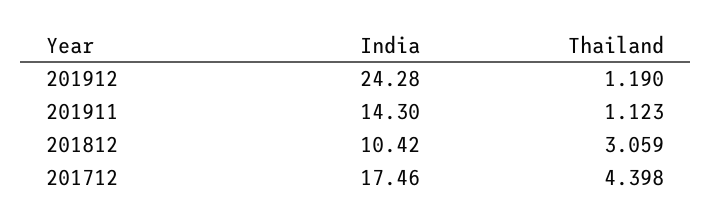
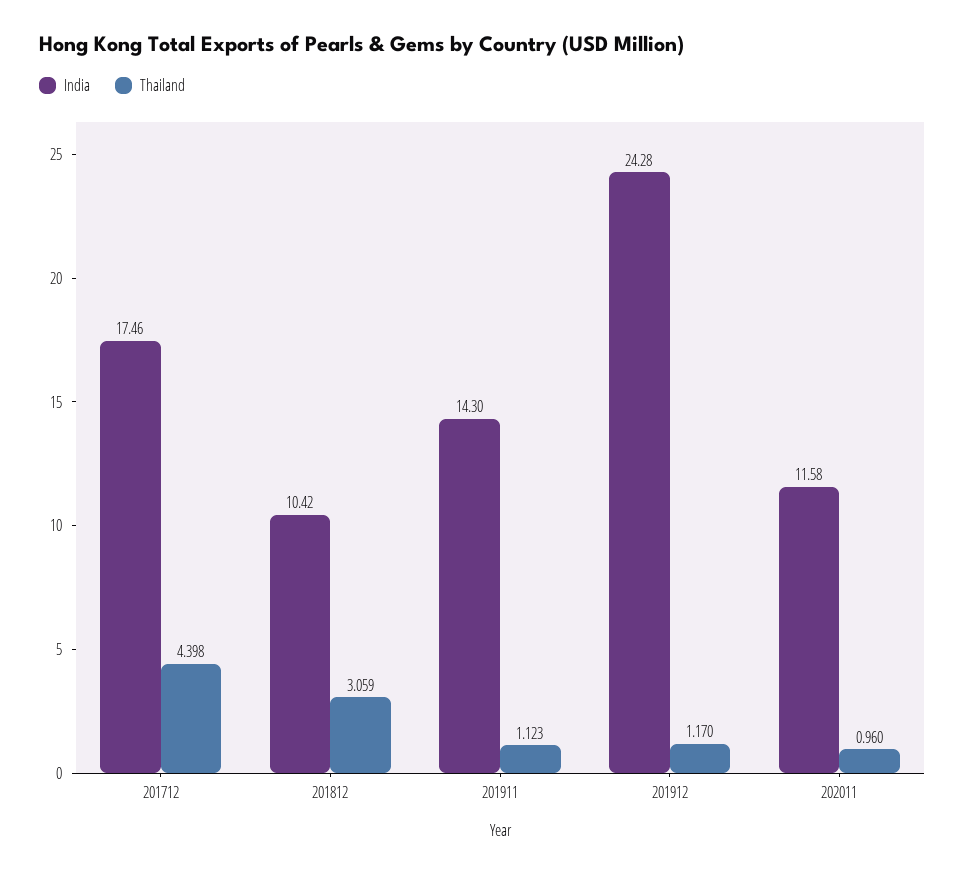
Thailand, 201912: 1.19 -> 1.17
India, 202011: none -> 11.58
Thailand, 202011: none -> 0.96

